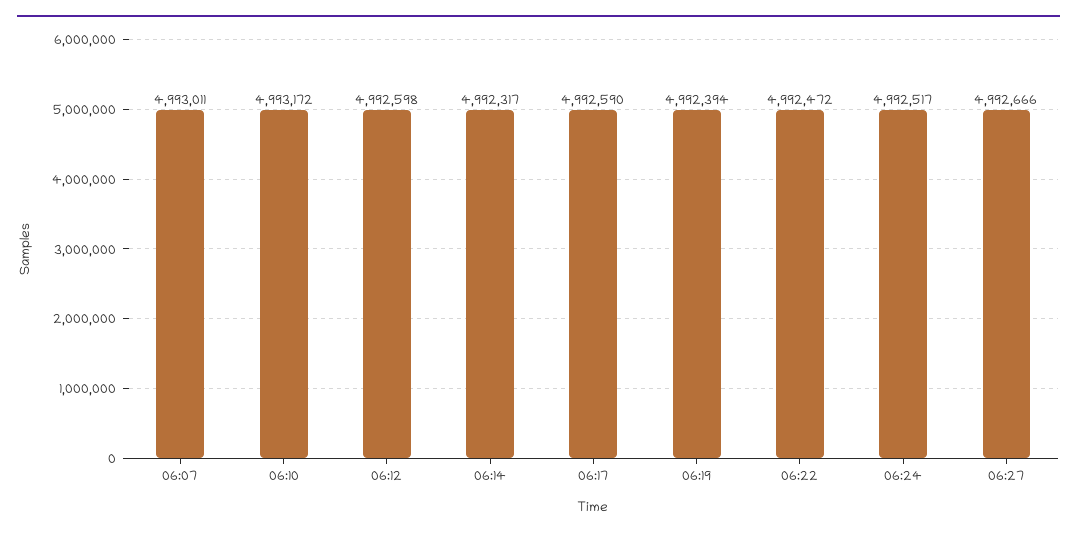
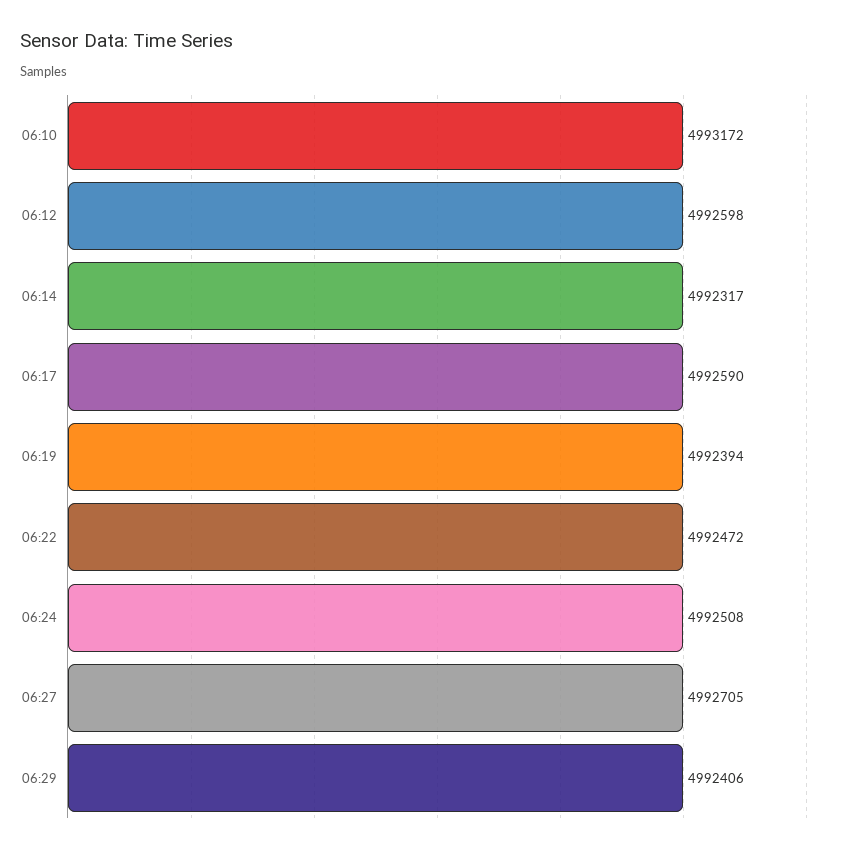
06:07: 4993011 -> none
06:24: 4992517 -> 4992508
06:27: 4992666 -> 4992705
06:29: none -> 4992406

